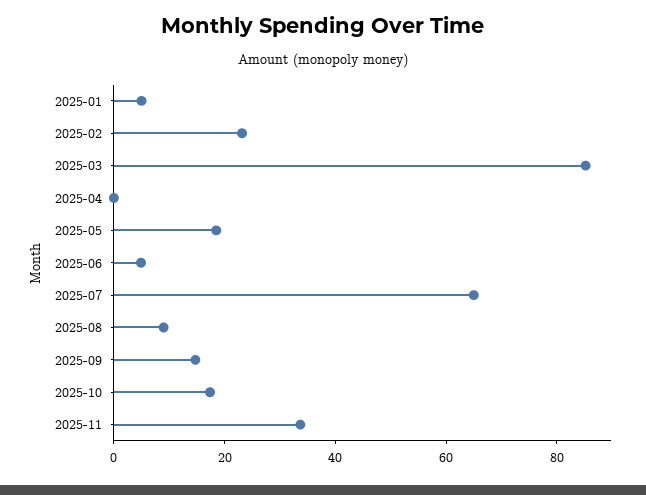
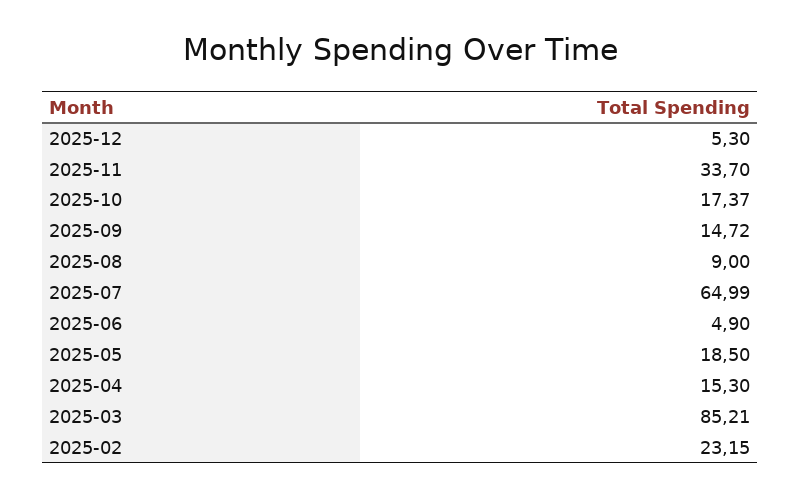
2025-01: 5 -> none
2025-04: 0 -> 15.3
2025-12: none -> 5.3

